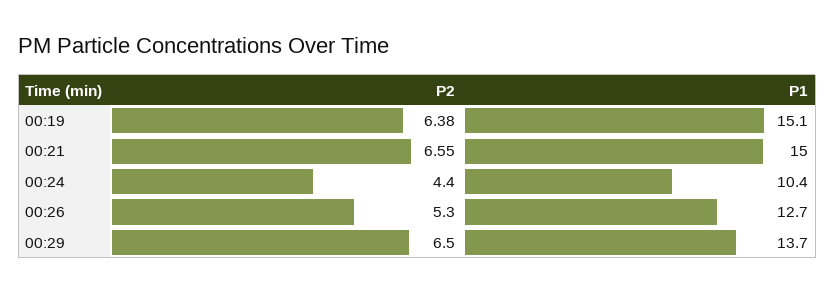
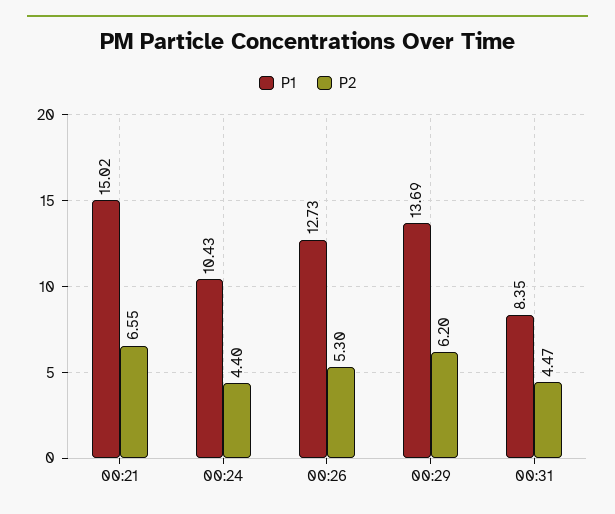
P2, 00:19: 6.38 -> none
P1, 00:19: 15.1 -> none
P2, 00:29: 6.5 -> 6.2
P1, 00:31: none -> 8.35
P2, 00:31: none -> 4.47

